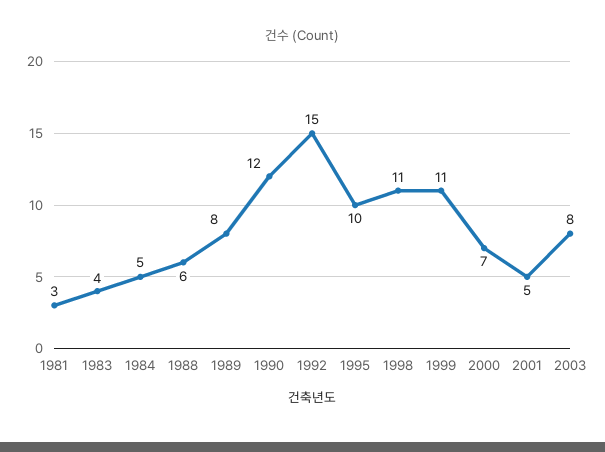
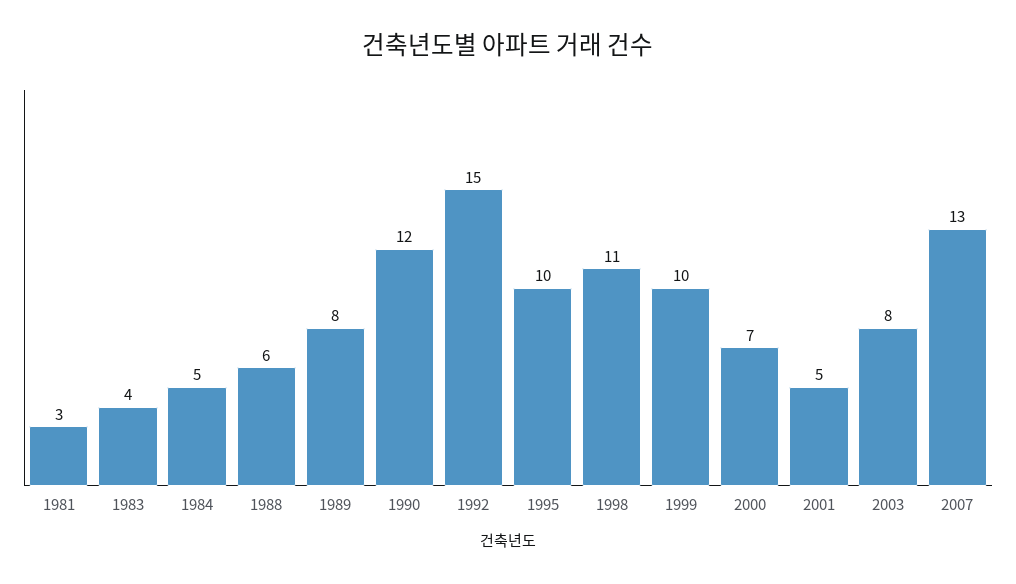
1999: 11 -> 10
2007: none -> 13

